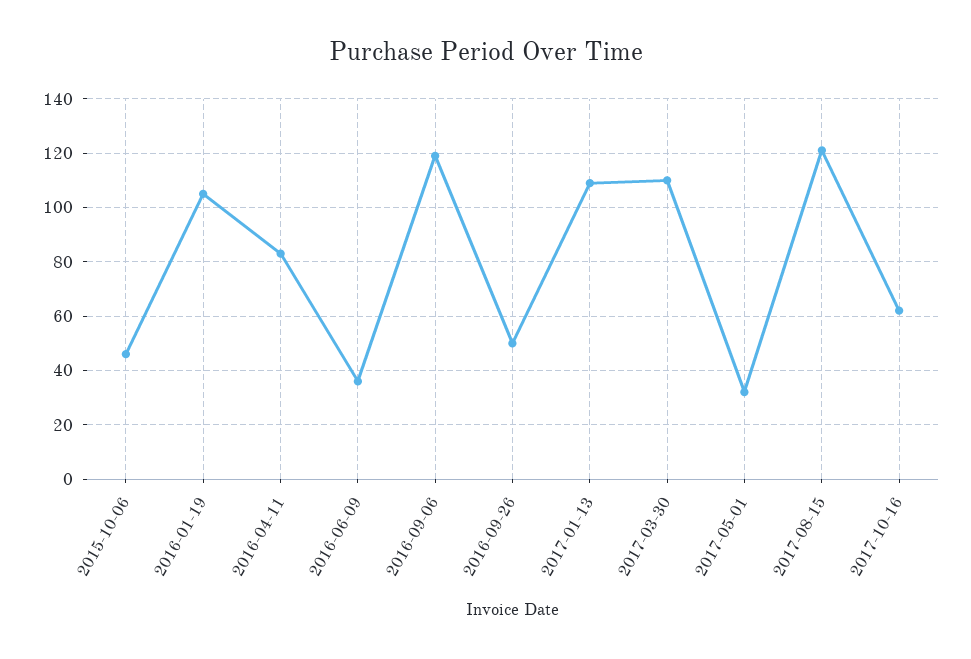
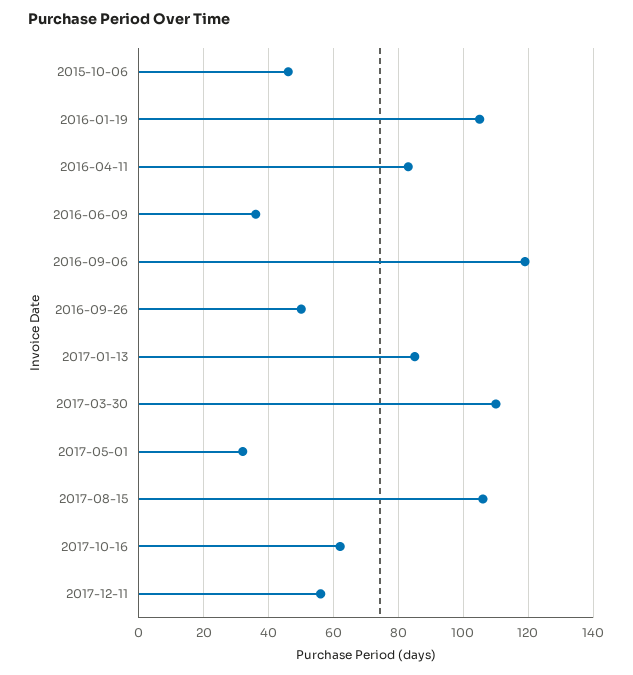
2017-01-13: 110 -> 85
2017-08-15: 120 -> 105
2017-12-11: none -> 55

